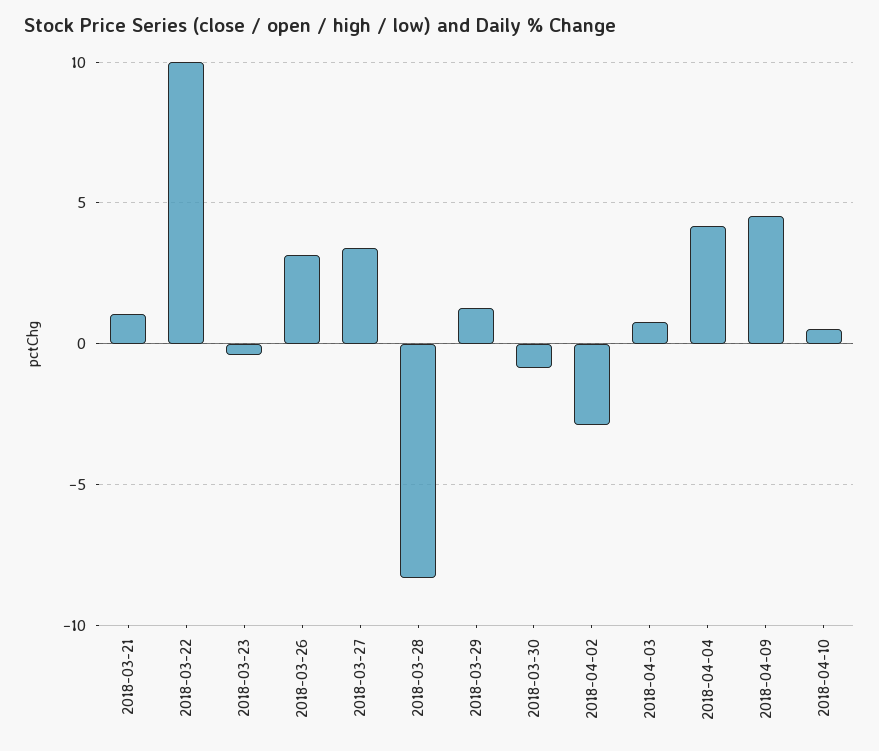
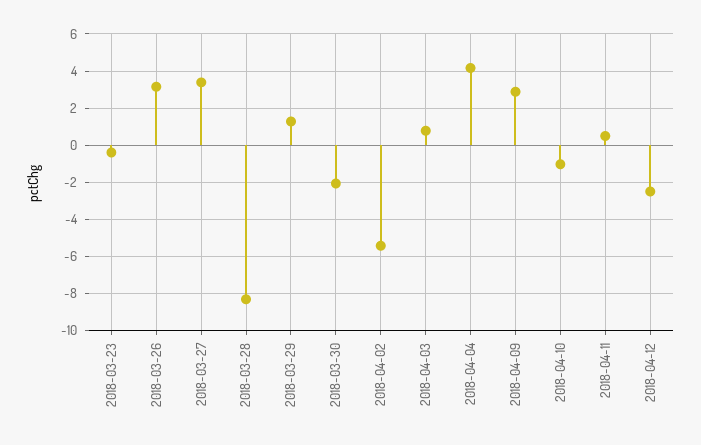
2018-03-21: 1 -> none
2018-03-22: 10 -> none
2018-03-30: -1 -> -2
2018-04-02: -3 -> -5.5
2018-04-09: 4.5 -> 3
2018-04-10: 0.5 -> -1
2018-04-11: none -> 0.5
2018-04-12: none -> -2.5

